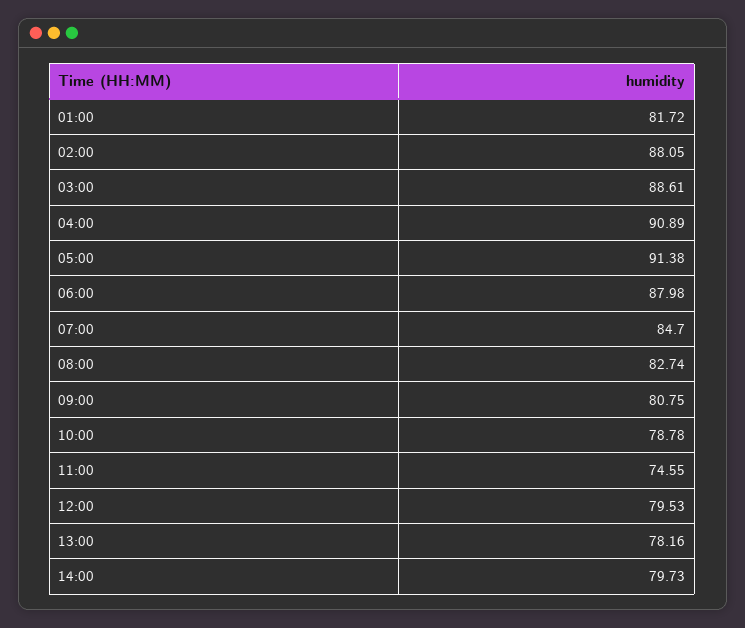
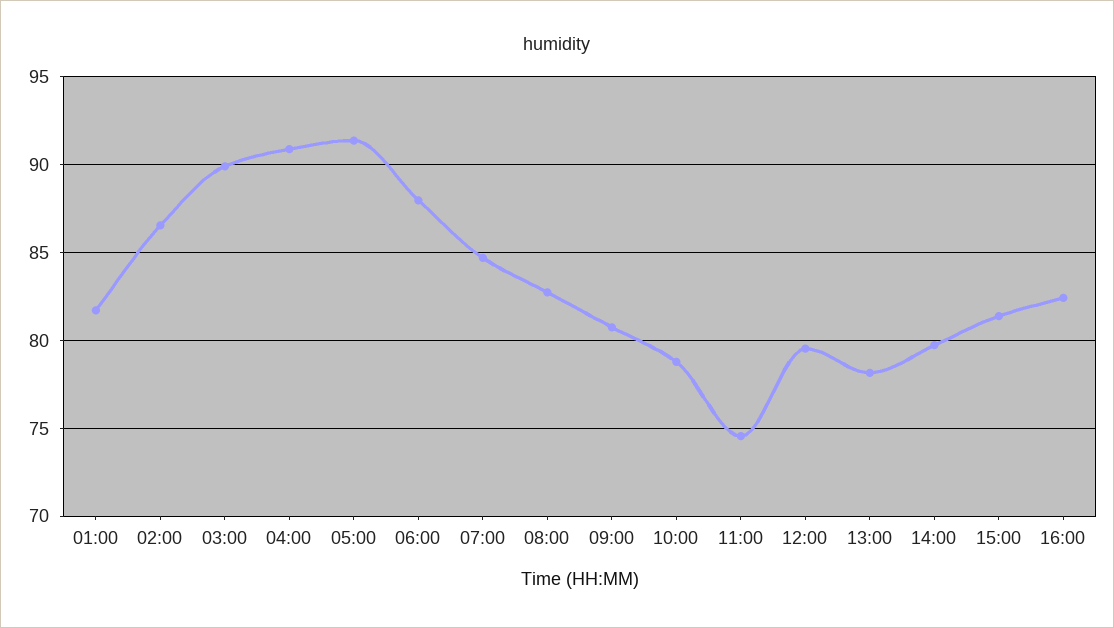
02:00: 88.05 -> 86.5
03:00: 88.61 -> 90
15:00: none -> 81.5
16:00: none -> 82.5

